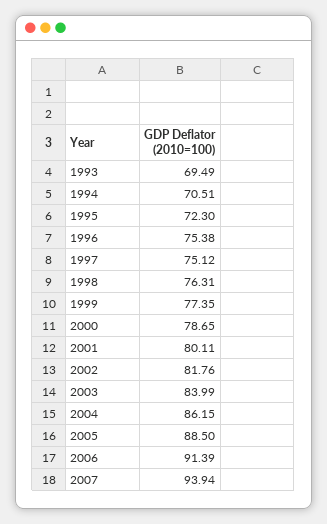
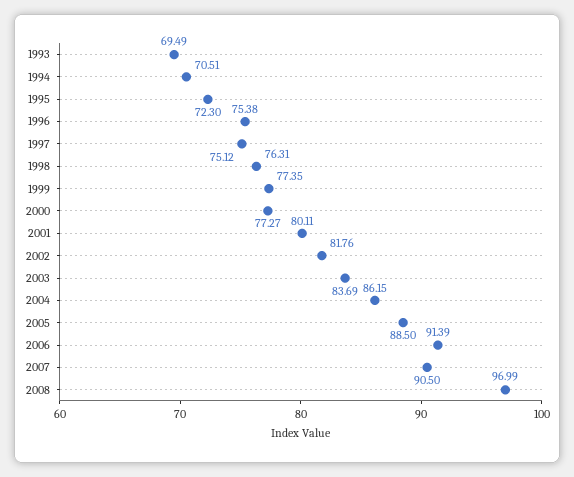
2000: 78.65 -> 77.27
2003: 83.99 -> 83.69
2007: 93.94 -> 90.5
2008: none -> 96.99

